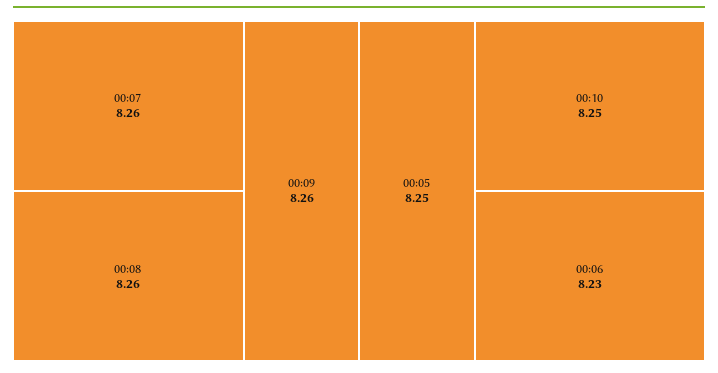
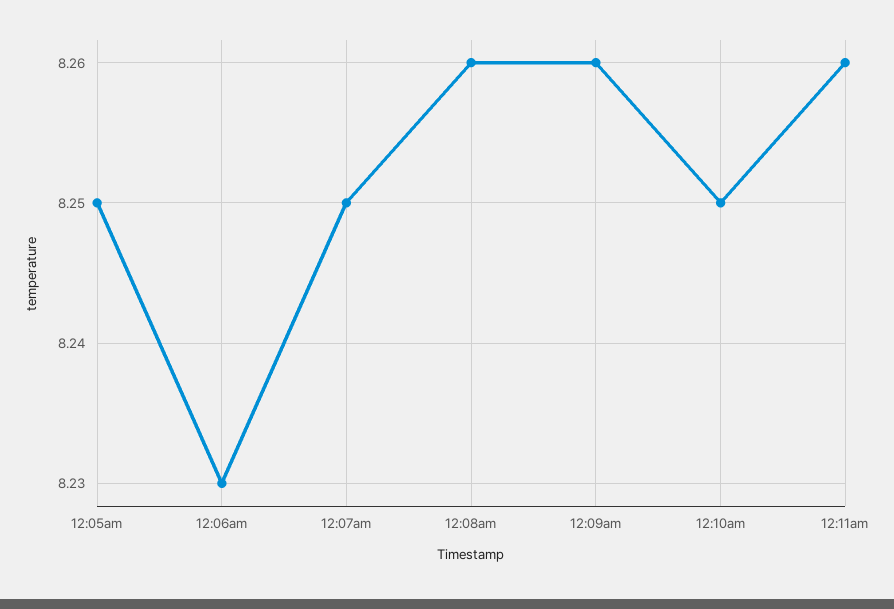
00:07: 8.26 -> 8.25
12:11am: none -> 8.26

